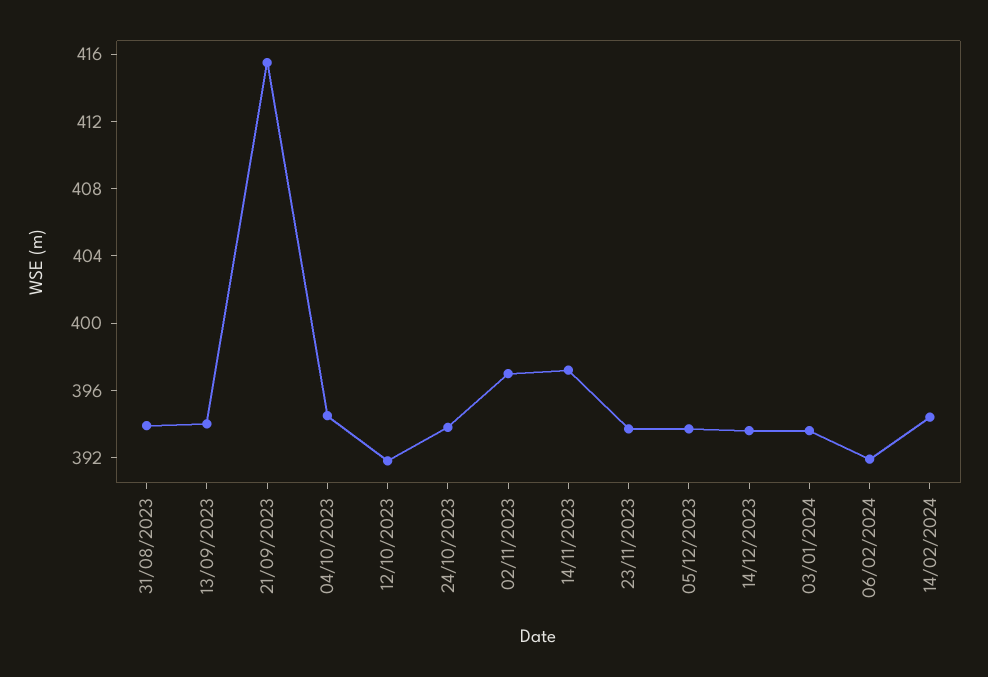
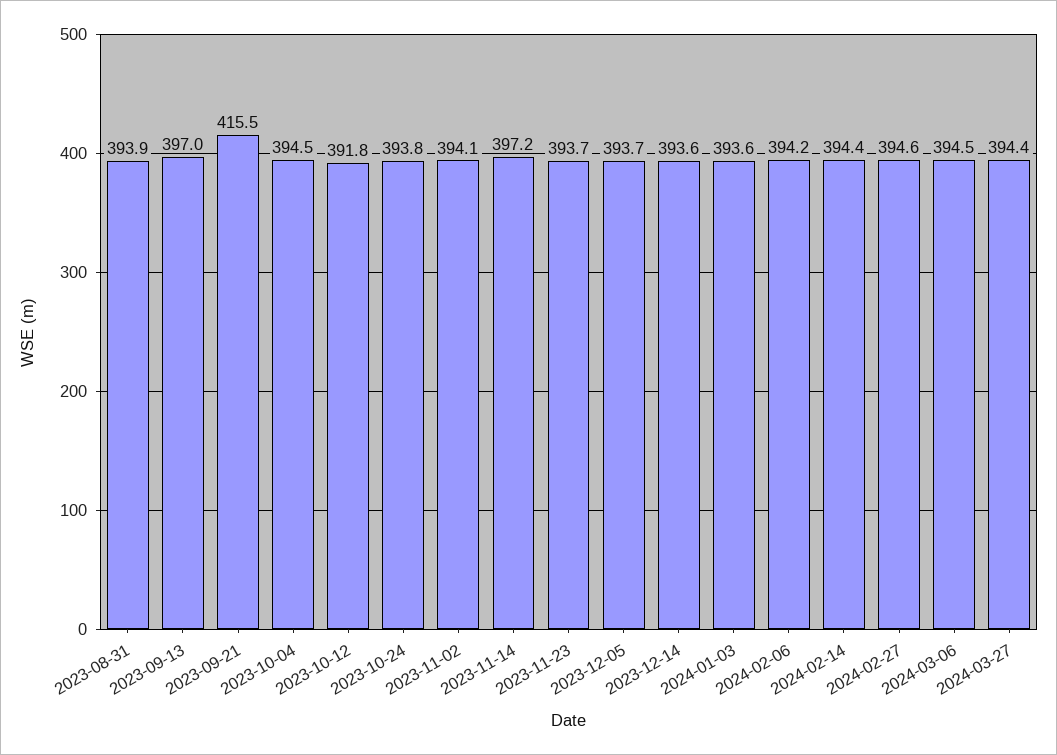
13/09/2023: 394 -> 397
02/11/2023: 397 -> 394.1
06/02/2024: 392 -> 394.2
2024-02-27: none -> 394.6
2024-03-06: none -> 394.5
2024-03-27: none -> 394.4

